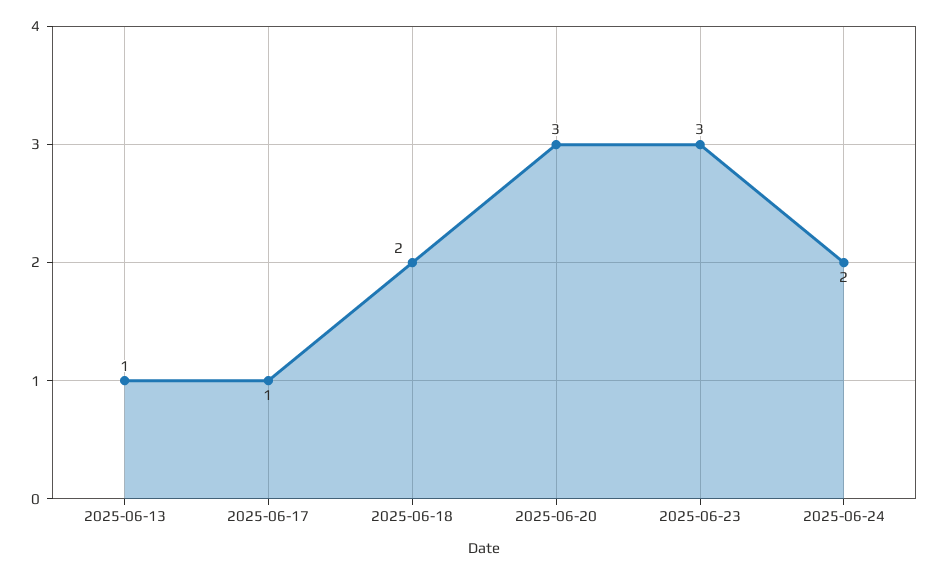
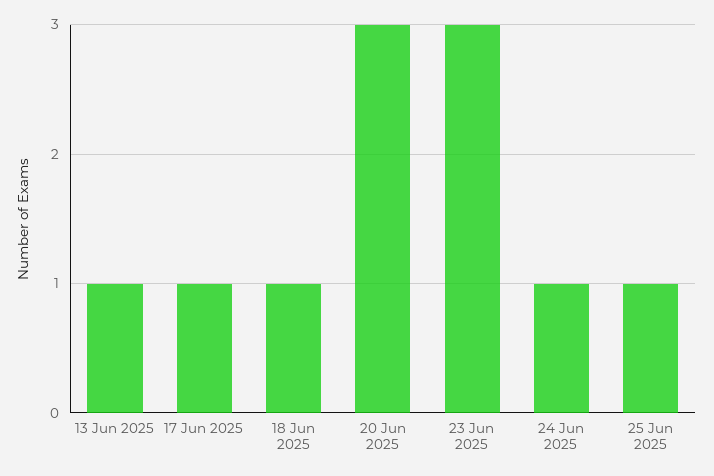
2025-06-18: 2 -> 1
2025-06-24: 2 -> 1
25 Jun 2025: none -> 1

